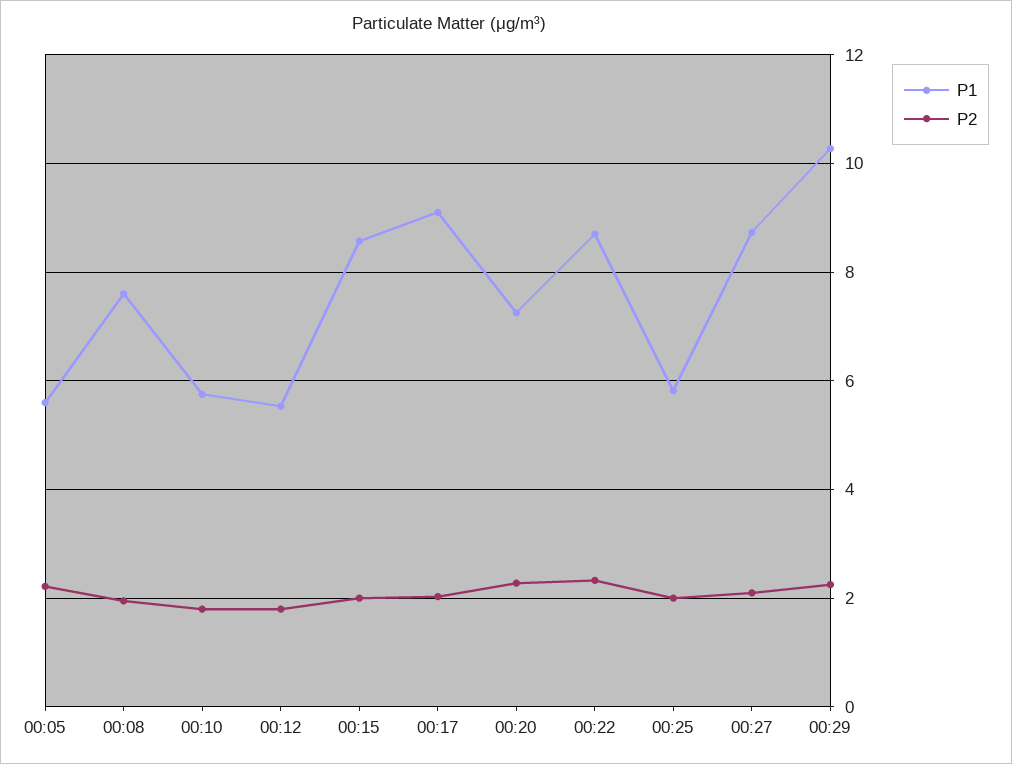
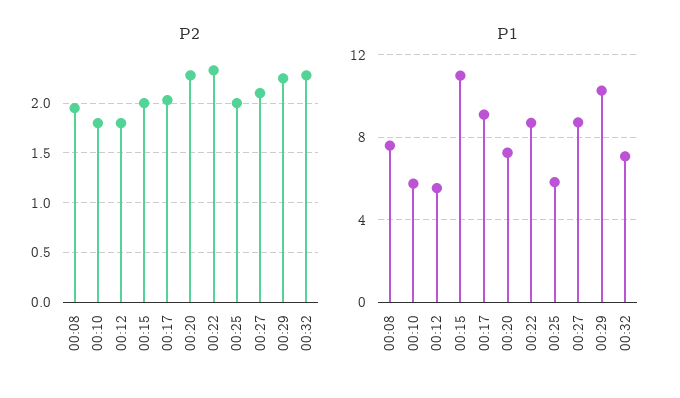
P1, 00:05: 5.6 -> none
P2, 00:05: 2.2 -> none
P1, 00:15: 8.6 -> 11
P2, 00:32: none -> 2.3
P1, 00:32: none -> 7

